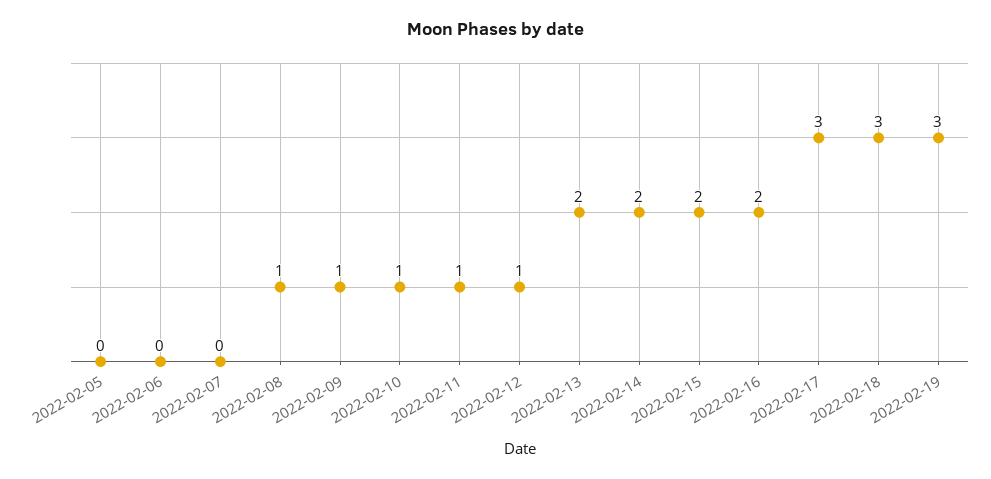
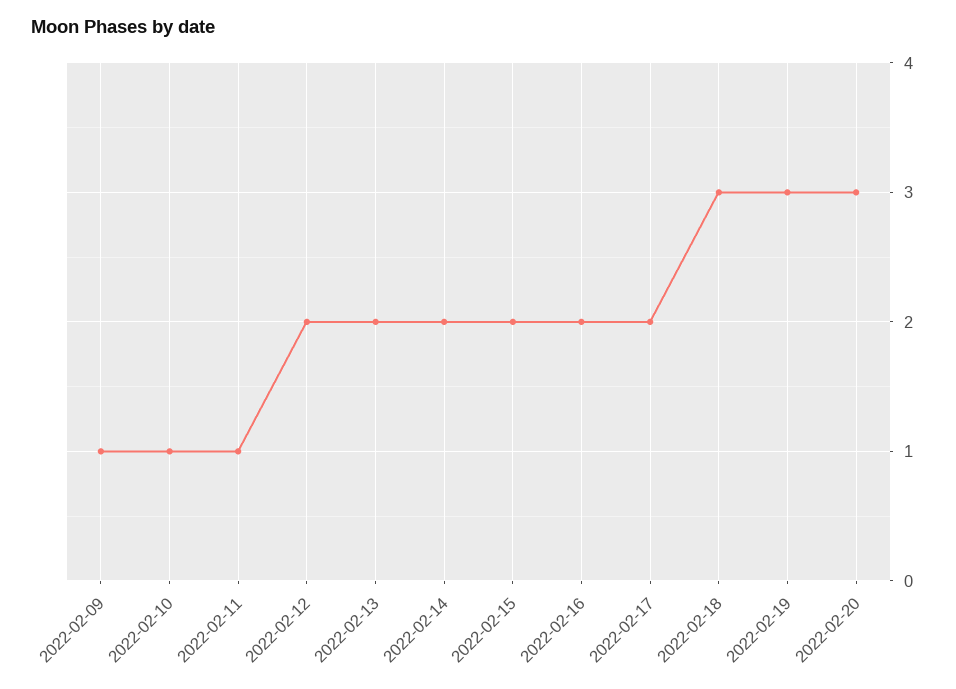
2022-02-05: 0 -> none
2022-02-06: 0 -> none
2022-02-07: 0 -> none
2022-02-08: 1 -> none
2022-02-12: 1 -> 2
2022-02-17: 3 -> 2
2022-02-20: none -> 3

